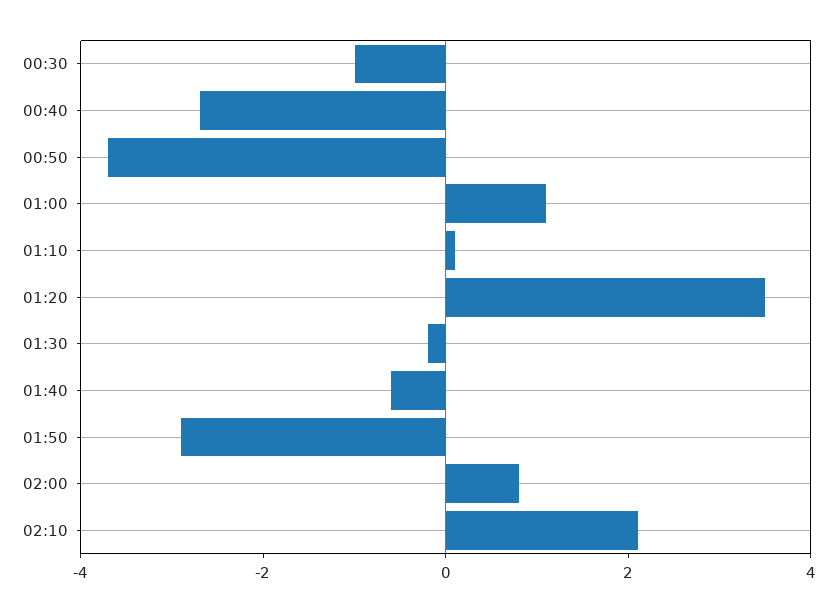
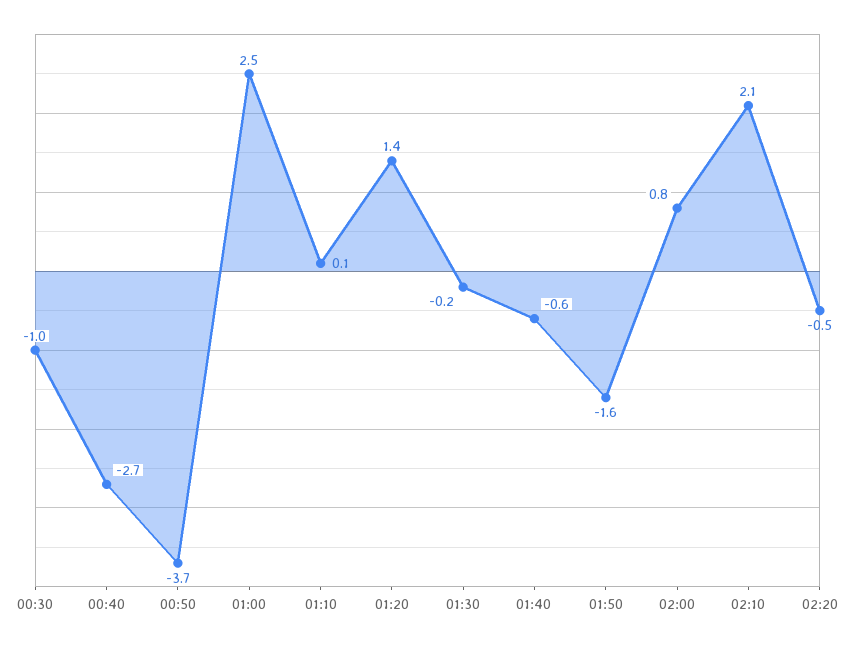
01:00: 1 -> 2.5
01:20: 3.5 -> 1.4
01:50: -3 -> -1.6
02:20: none -> -0.5

